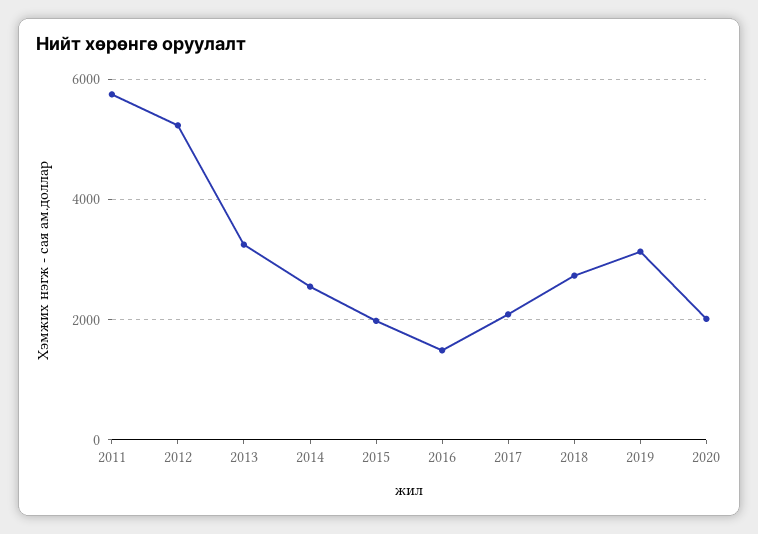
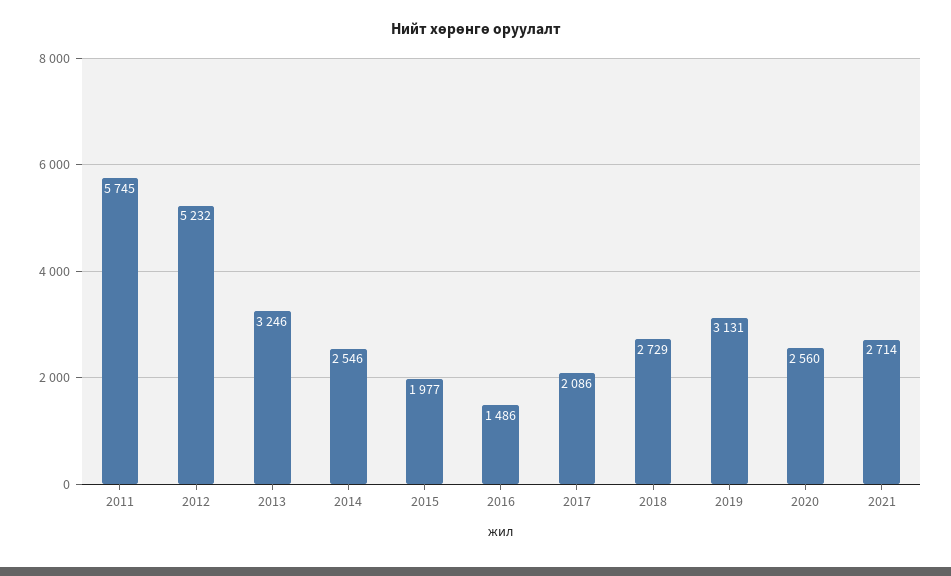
2020: 2000 -> 2560
2021: none -> 2714

